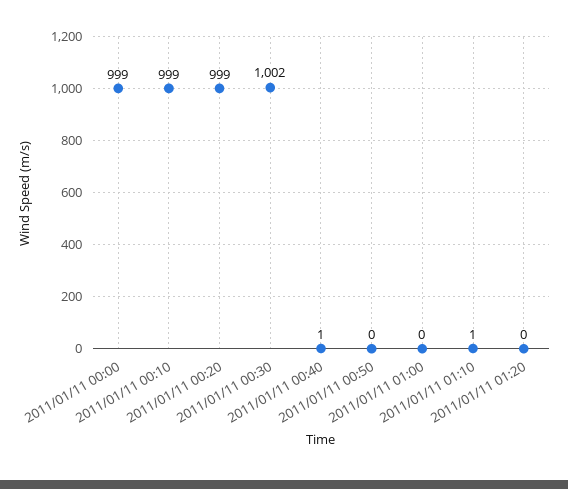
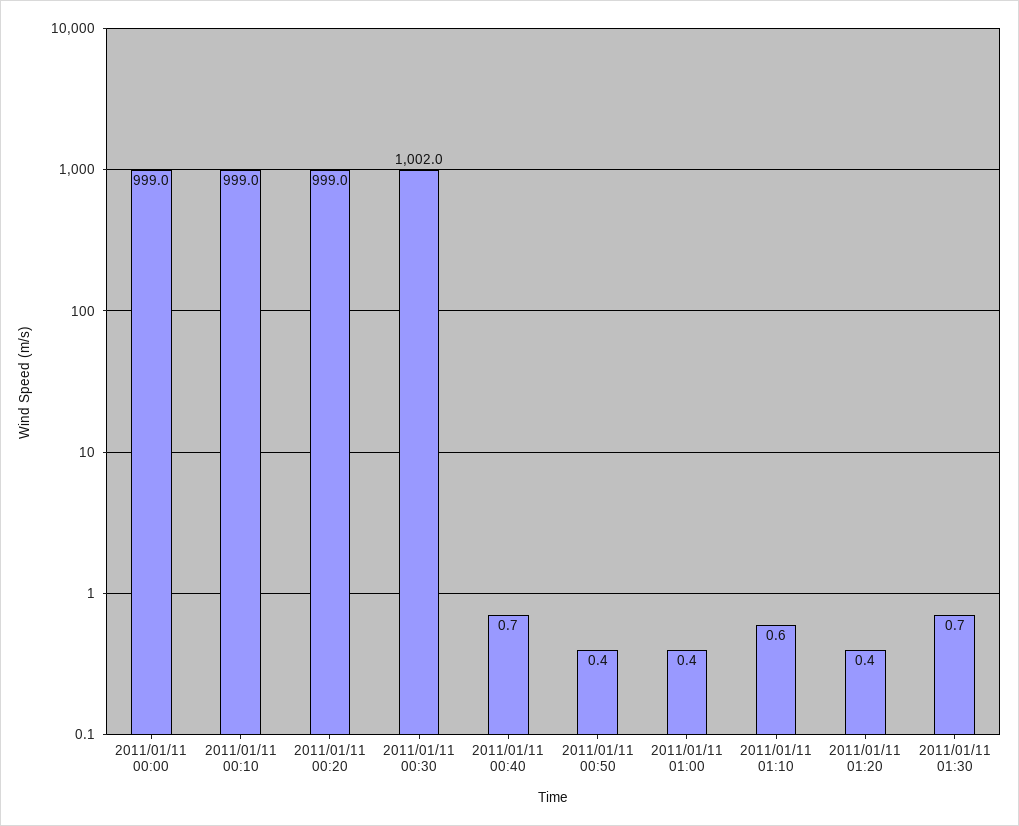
2011/01/11 01:30: none -> 0.7

